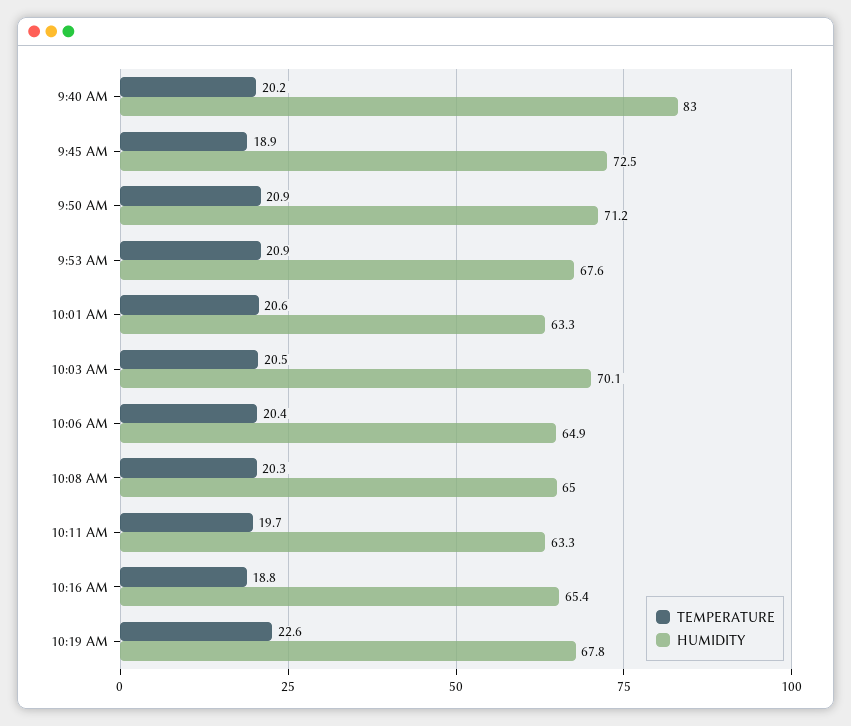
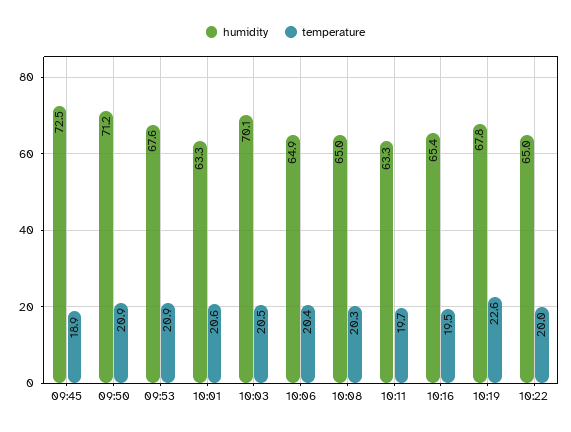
TEMPERATURE, 9:40 AM: 20.2 -> none
HUMIDITY, 9:40 AM: 83 -> none
TEMPERATURE, 10:16 AM: 18.8 -> 19.5
HUMIDITY, 10:22: none -> 65
TEMPERATURE, 10:22: none -> 20

